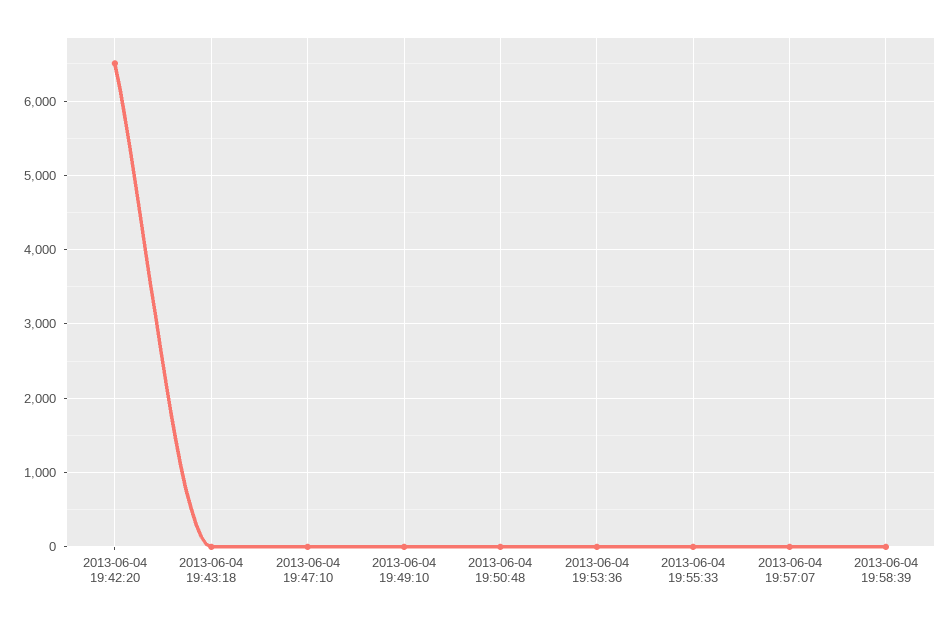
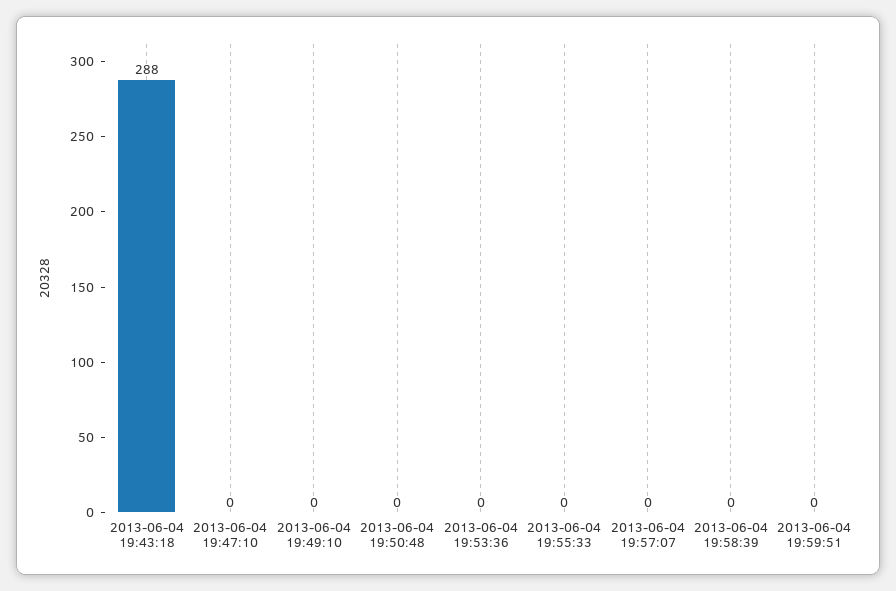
2013-06-04 19:42:20: 6500 -> none
2013-06-04 19:43:18: 0 -> 288
2013-06-04 19:59:51: none -> 0

